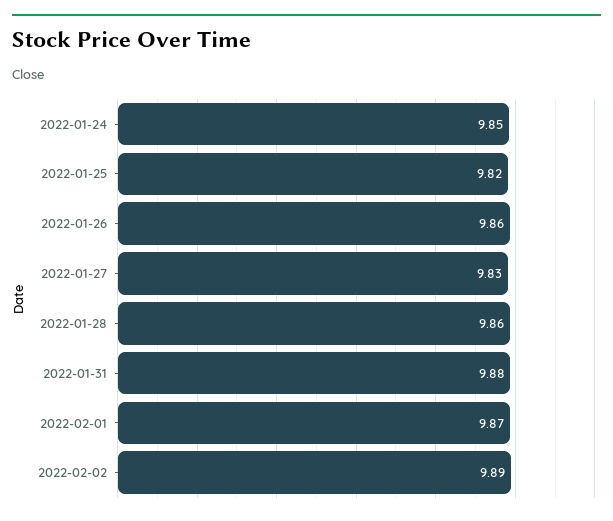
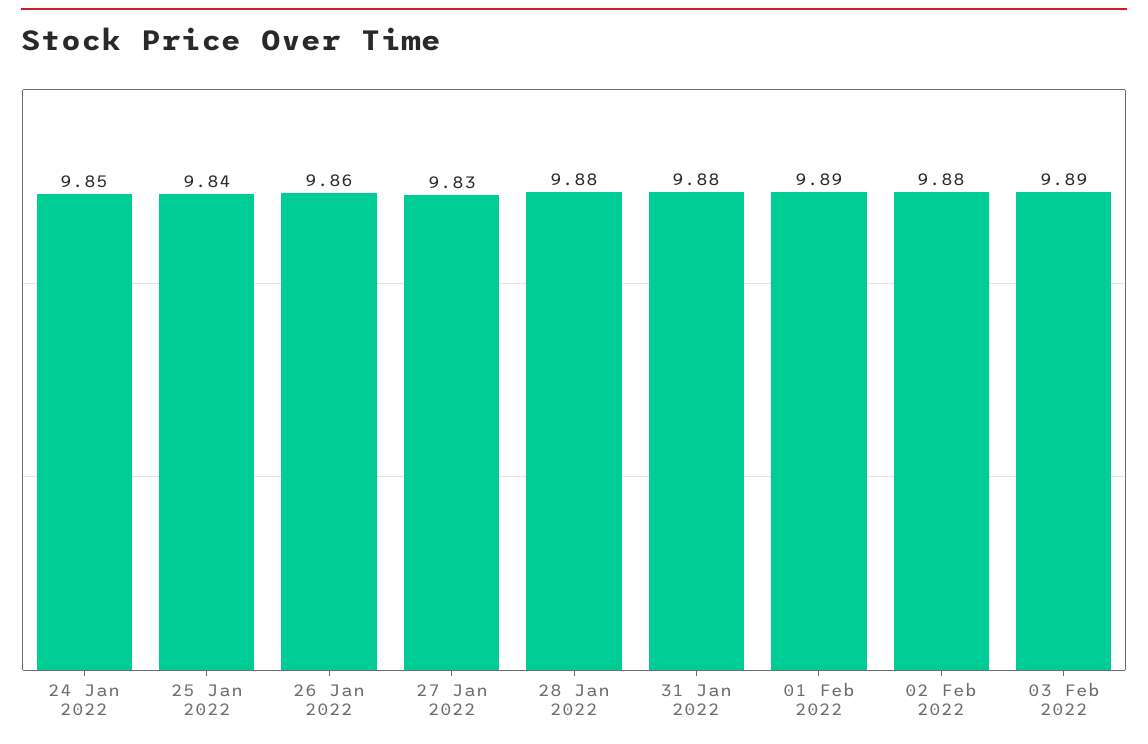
2022-01-25: 9.82 -> 9.84
2022-01-28: 9.86 -> 9.88
2022-02-01: 9.87 -> 9.89
2022-02-02: 9.89 -> 9.88
03 Feb 2022: none -> 9.89

